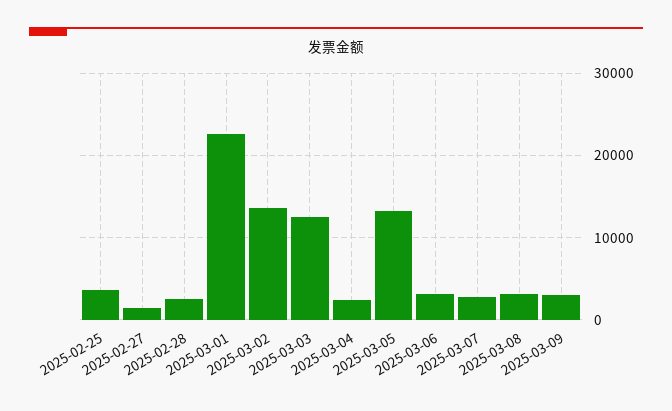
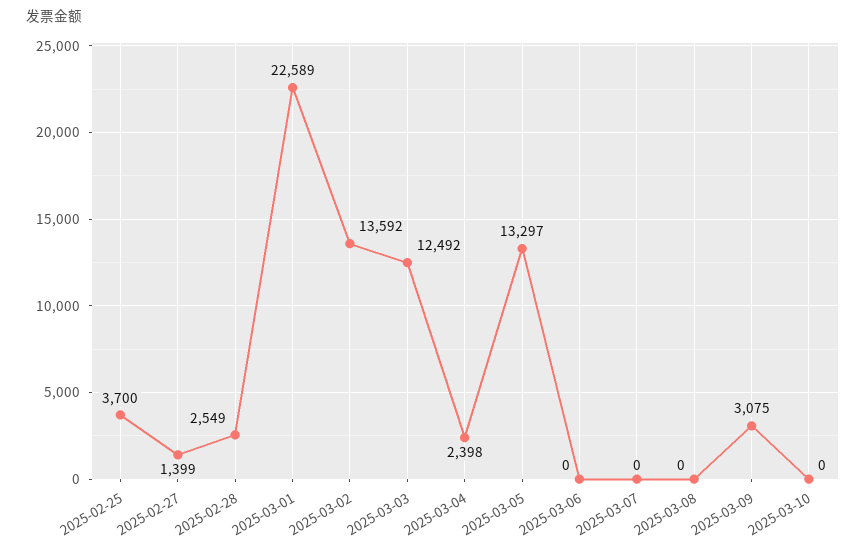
2025-03-06: 3000 -> 0
2025-03-07: 3000 -> 0
2025-03-08: 3000 -> 0
2025-03-10: none -> 0

